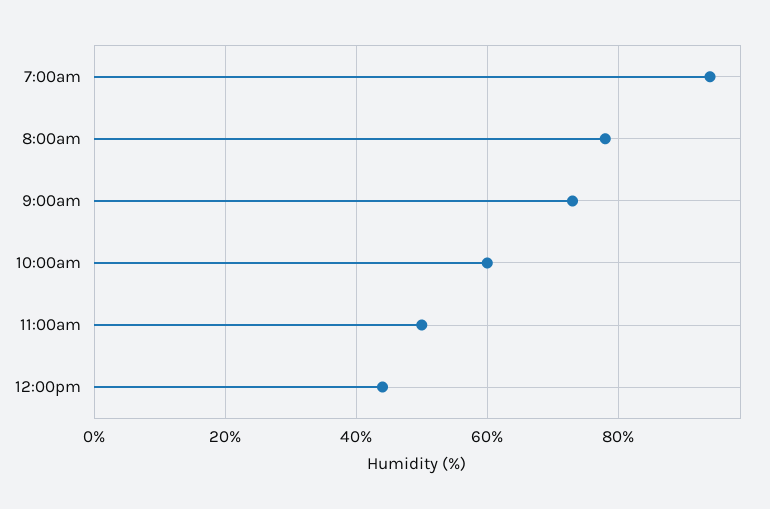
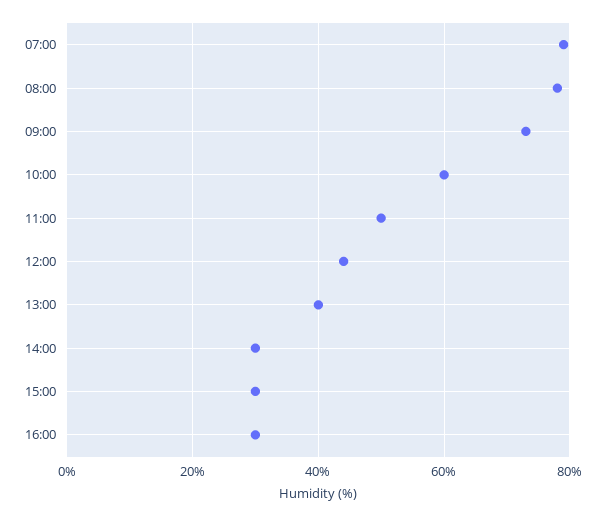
7:00am: 95 -> 80
13:00: none -> 40
14:00: none -> 30
15:00: none -> 30
16:00: none -> 30

